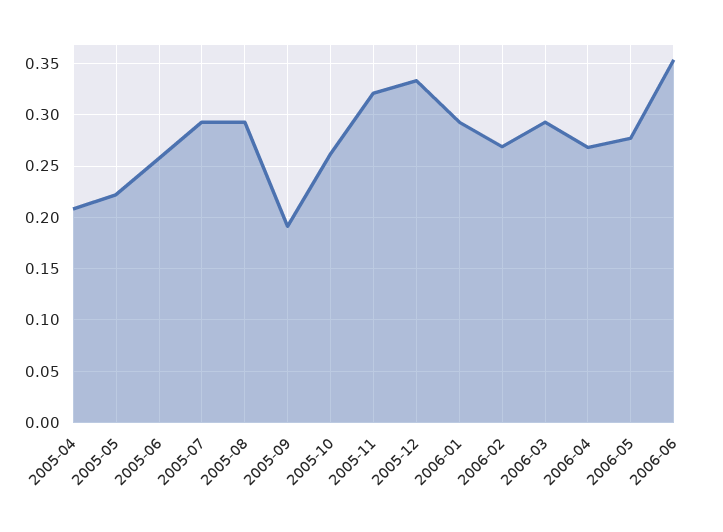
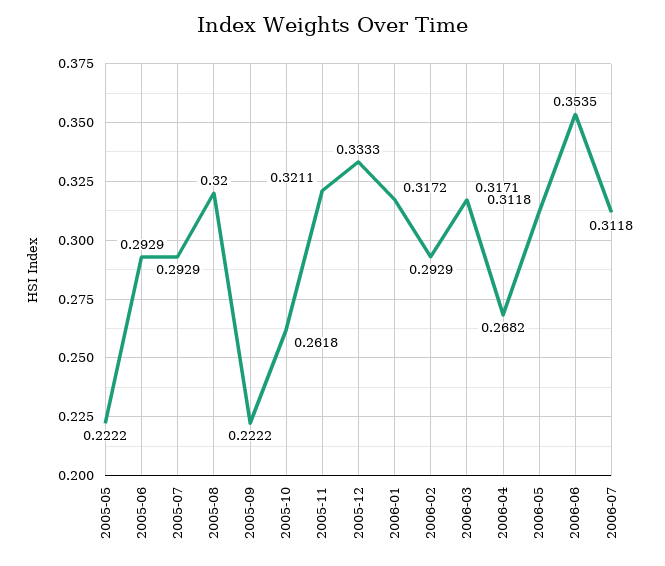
2005-04: 0.21 -> none
2005-06: 0.26 -> 0.2929
2005-08: 0.29 -> 0.32
2005-09: 0.19 -> 0.2222
2006-01: 0.29 -> 0.3172
2006-02: 0.27 -> 0.2929
2006-03: 0.29 -> 0.3171
2006-05: 0.28 -> 0.3118
2006-07: none -> 0.3118

